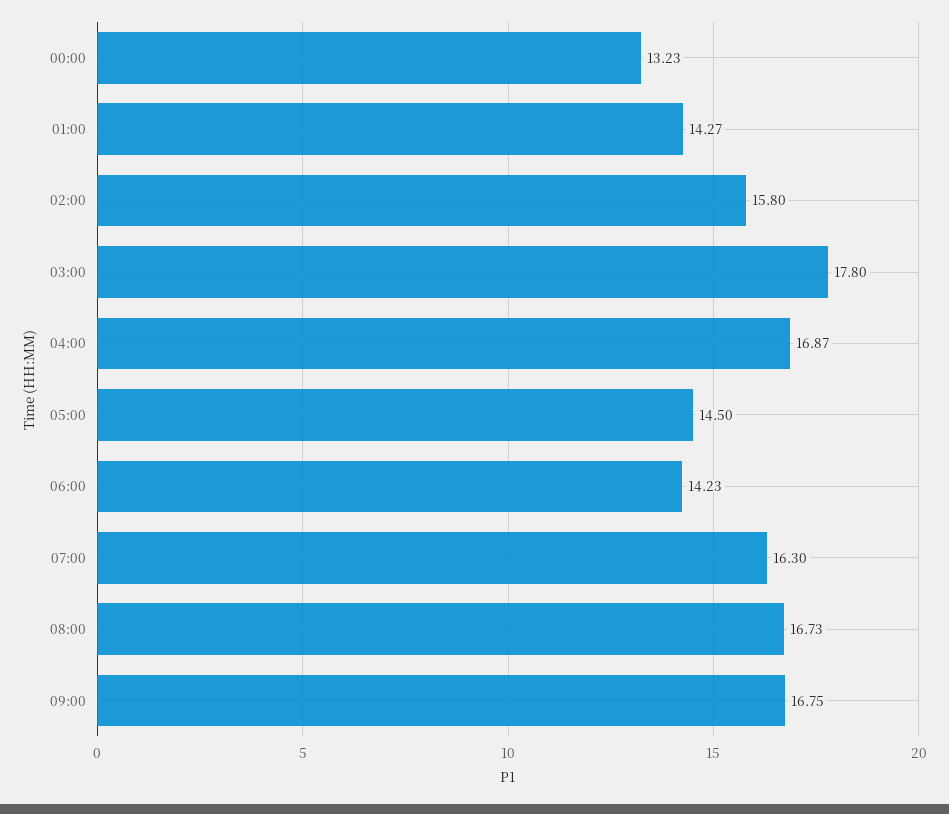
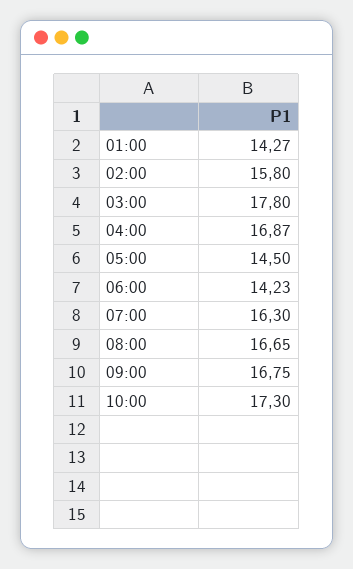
00:00: 13.23 -> none
08:00: 16.73 -> 16.65
10:00: none -> 17.3

